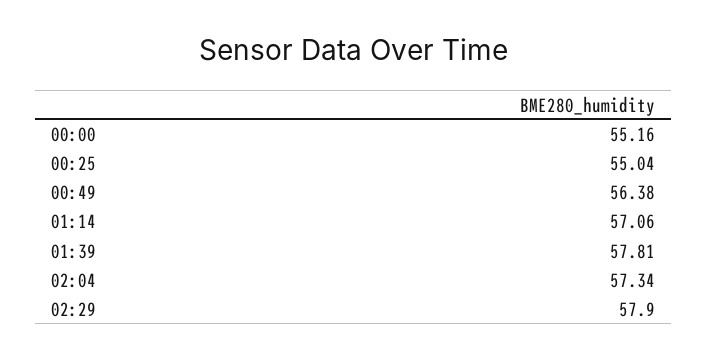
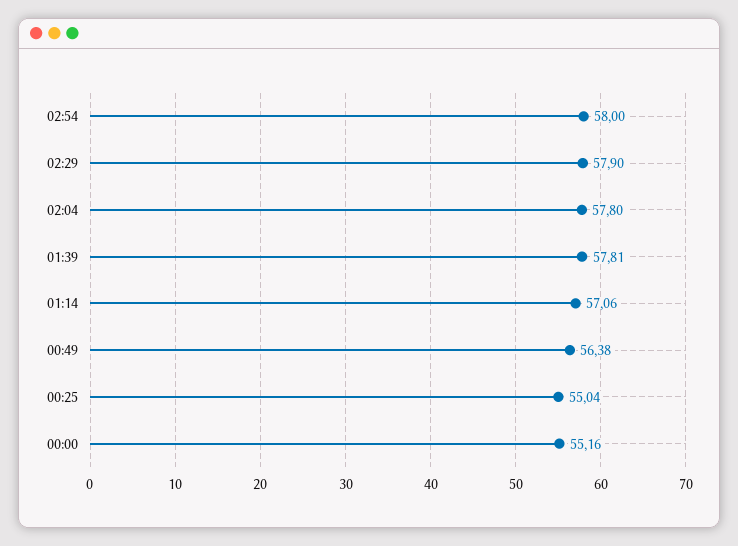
02:04: 57.34 -> 57.8
02:54: none -> 58

